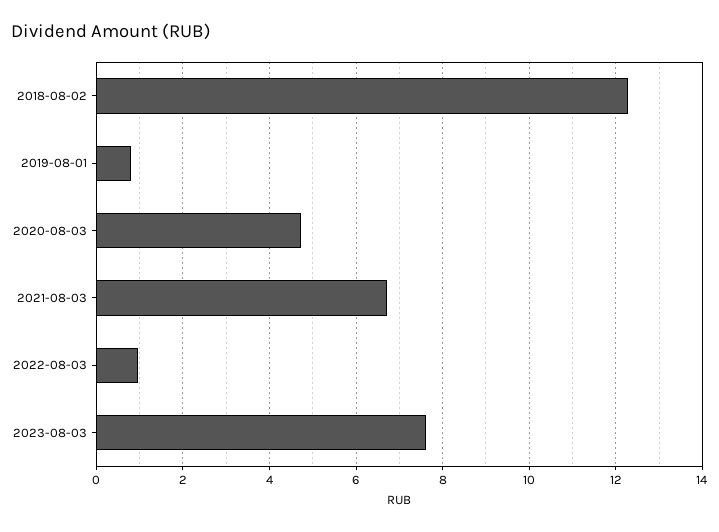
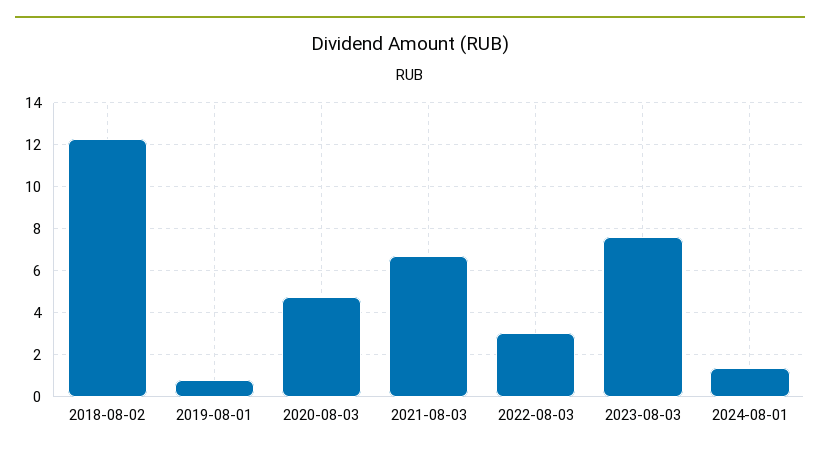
2022-08-03: 1 -> 3
2024-08-01: none -> 1.5

